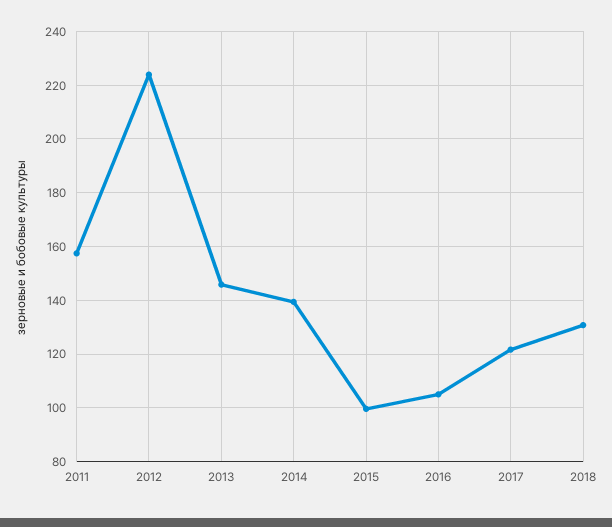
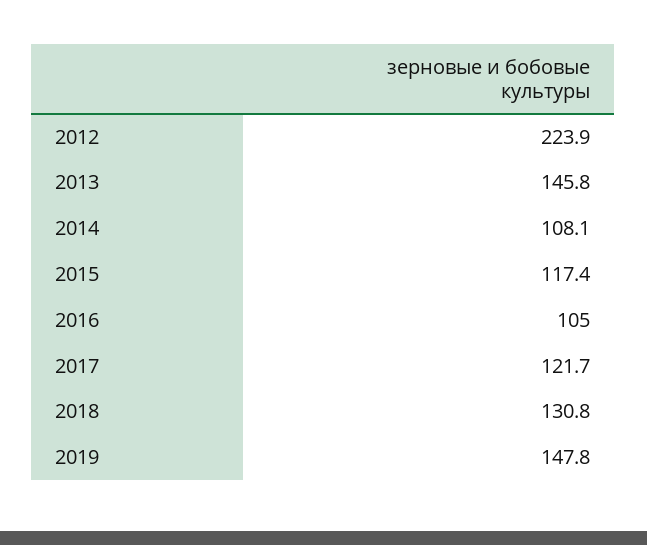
2011: 157.5 -> none
2014: 140 -> 108.1
2015: 100 -> 117.4
2019: none -> 147.8

